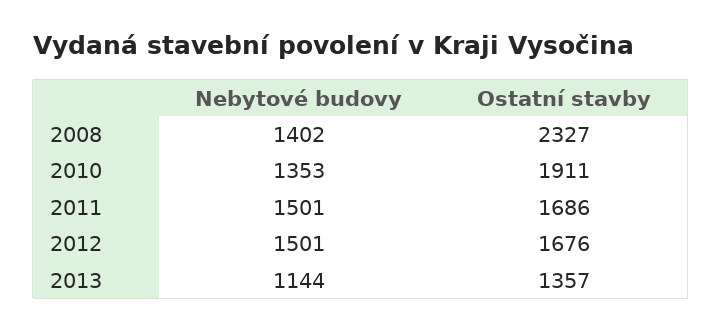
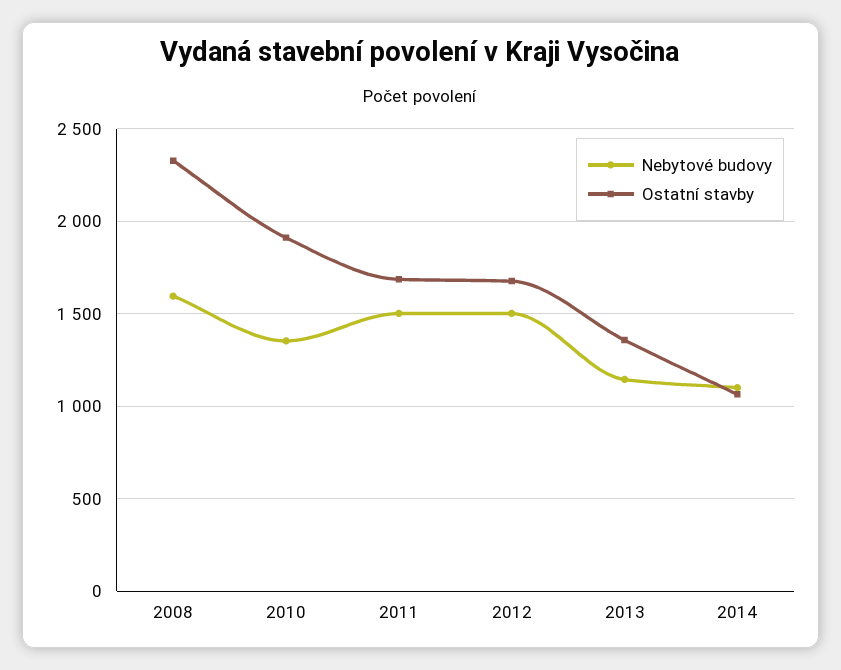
Nebytové budovy, 2008: 1402 -> 1600
Nebytové budovy, 2014: none -> 1100
Ostatní stavby, 2014: none -> 1050

